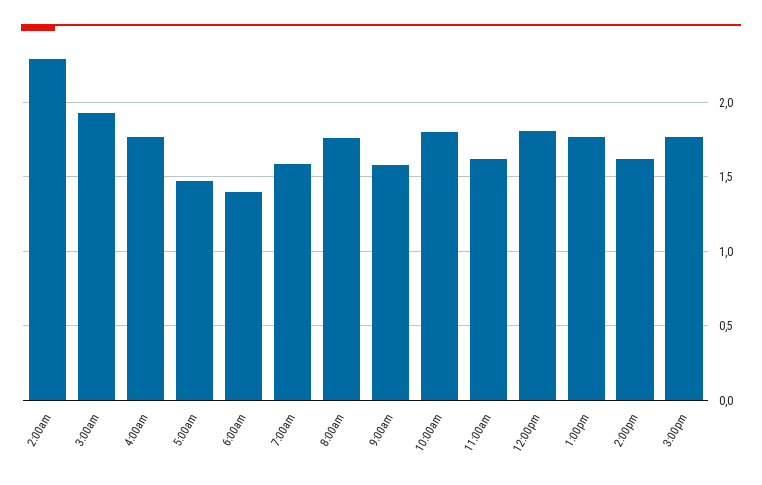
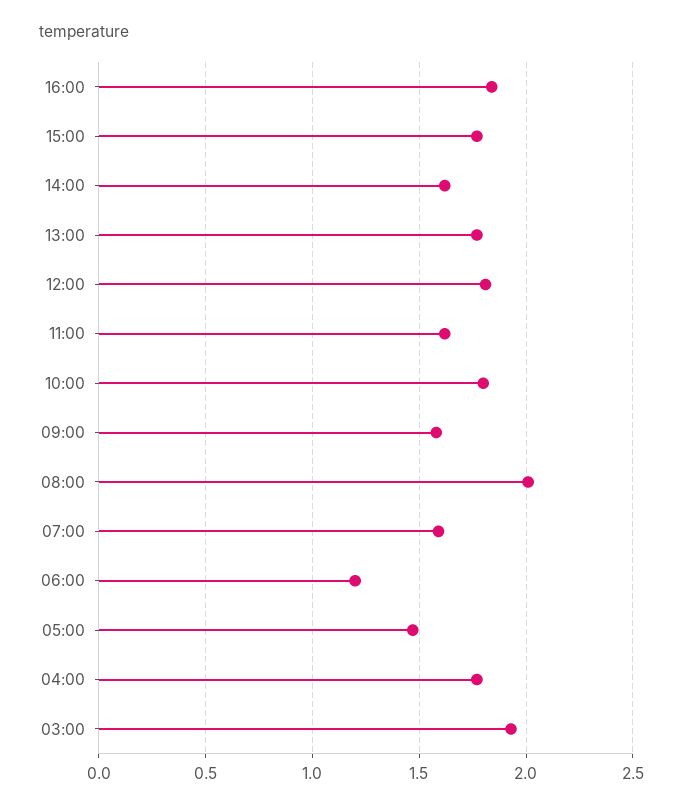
2:00am: 2.3 -> none
6:00am: 1.4 -> 1.2
8:00am: 1.75 -> 2
16:00: none -> 1.85

